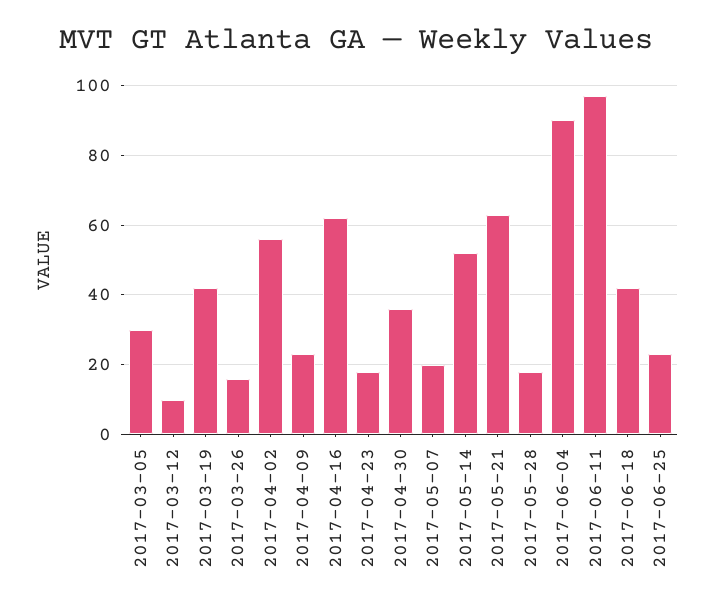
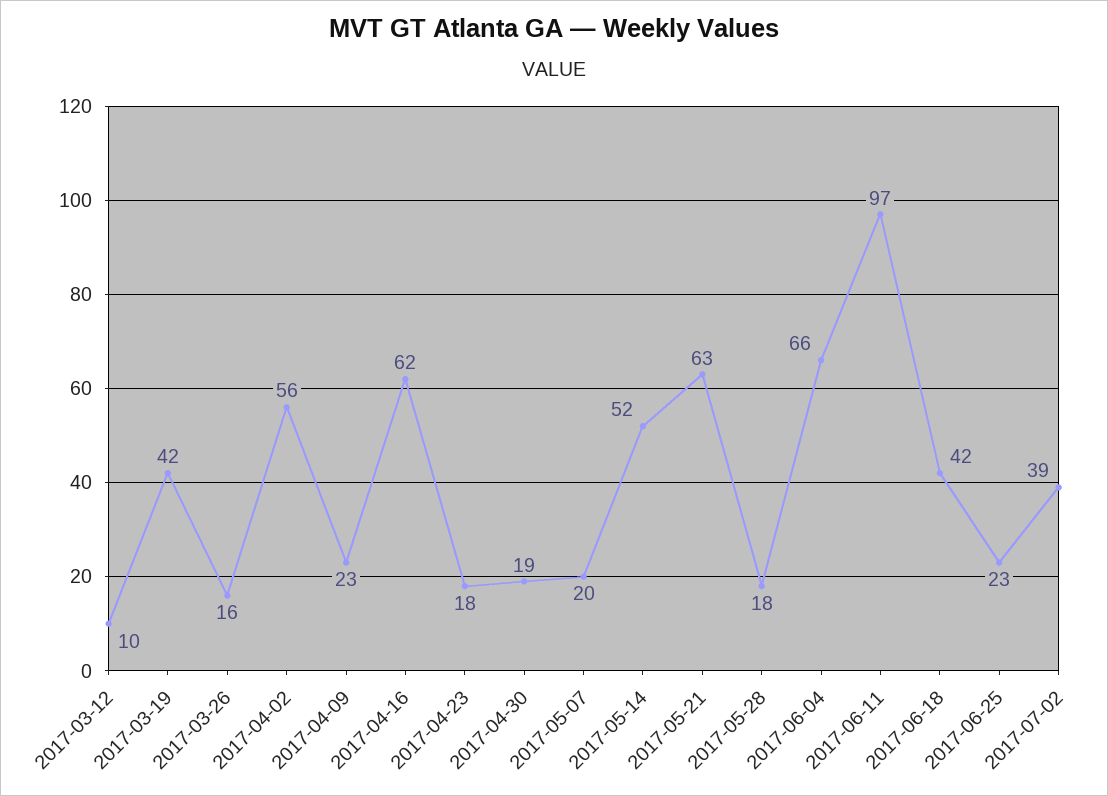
2017-03-05: 30 -> none
2017-04-30: 35 -> 19
2017-06-04: 90 -> 66
2017-07-02: none -> 39

